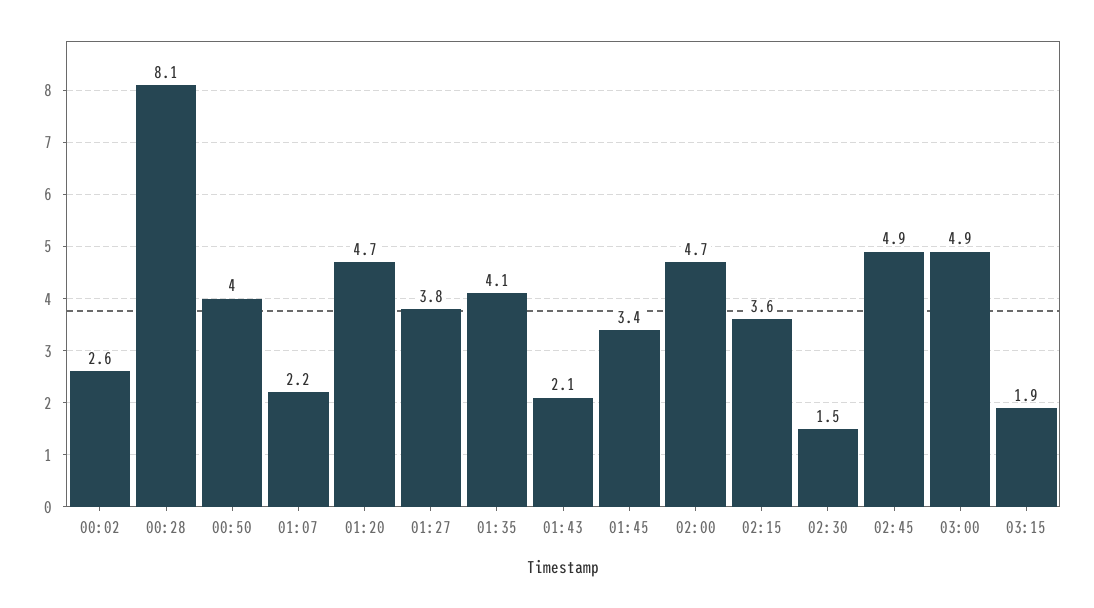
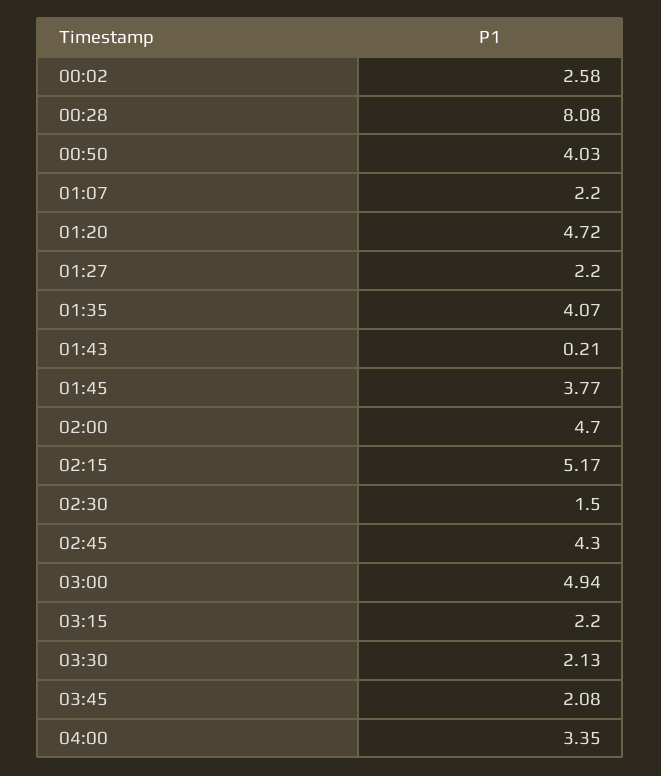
01:27: 3.8 -> 2.2
01:43: 2.1 -> 0.21
01:45: 3.4 -> 3.77
02:15: 3.6 -> 5.17
02:45: 4.9 -> 4.3
03:15: 1.9 -> 2.2
03:30: none -> 2.13
03:45: none -> 2.08
04:00: none -> 3.35

